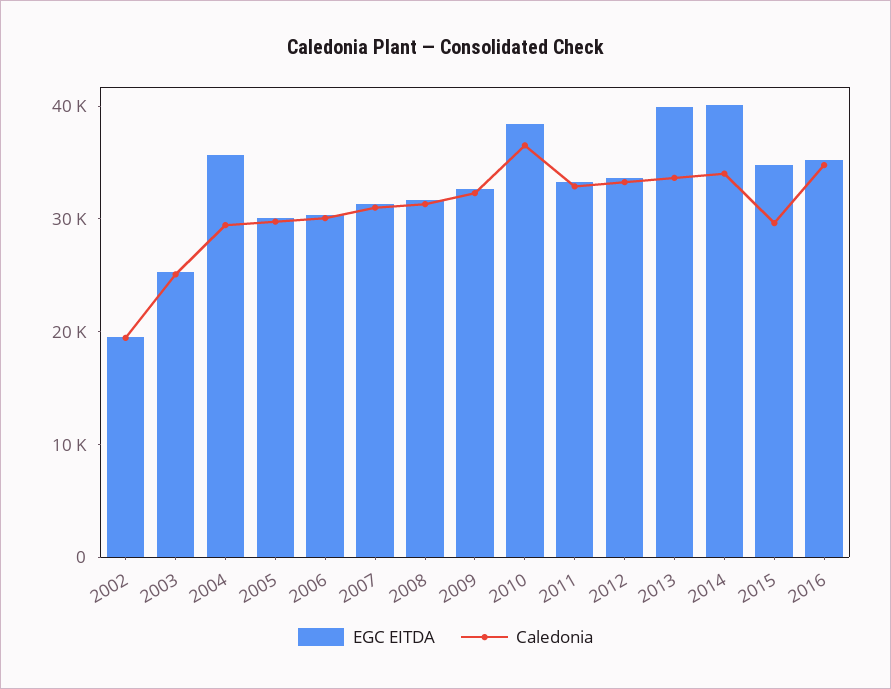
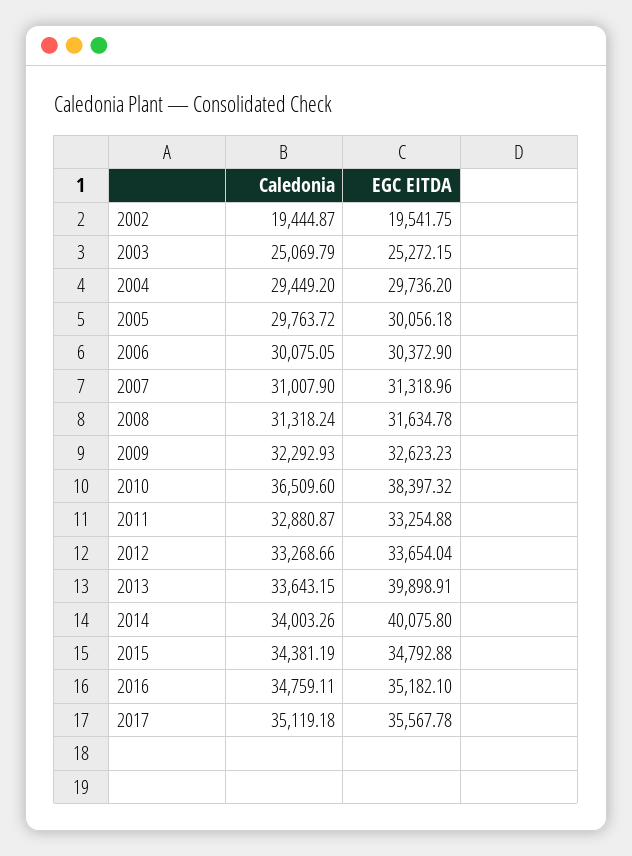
EGC EITDA, 2004: 36000 -> 29736.2
Caledonia, 2015: 30000 -> 34381.19
Caledonia, 2017: none -> 35119.18
EGC EITDA, 2017: none -> 35567.78

